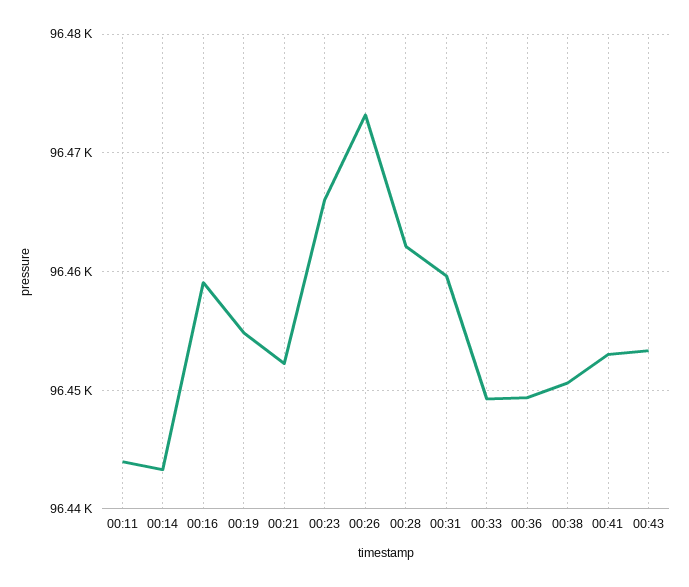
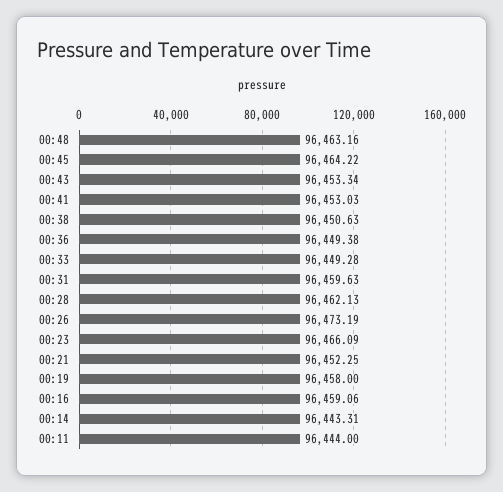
00:19: 96455 -> 96458
00:48: none -> 96463.16
00:45: none -> 96464.22

